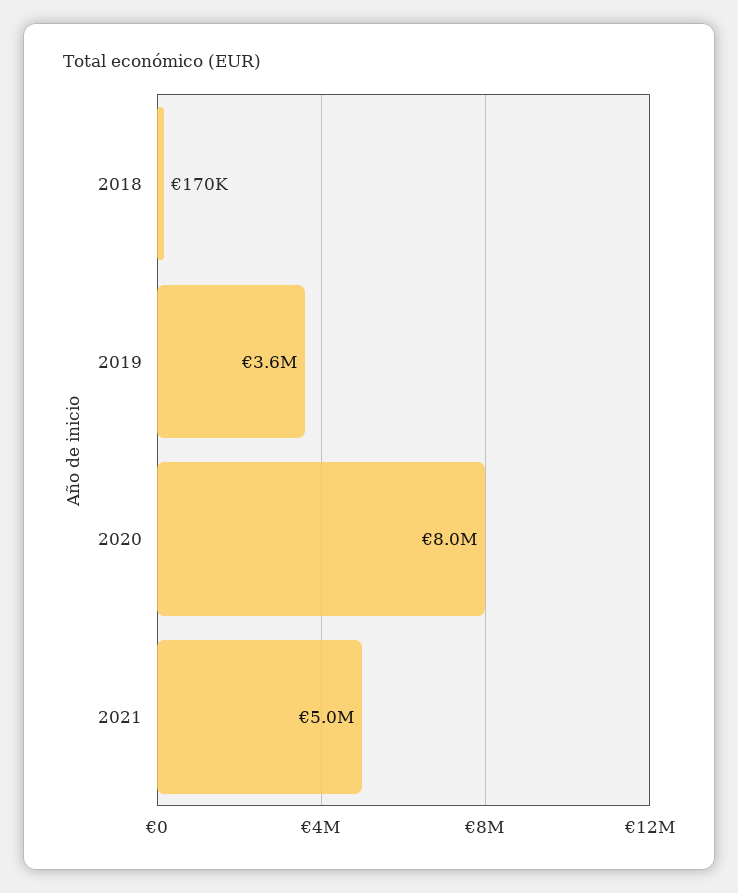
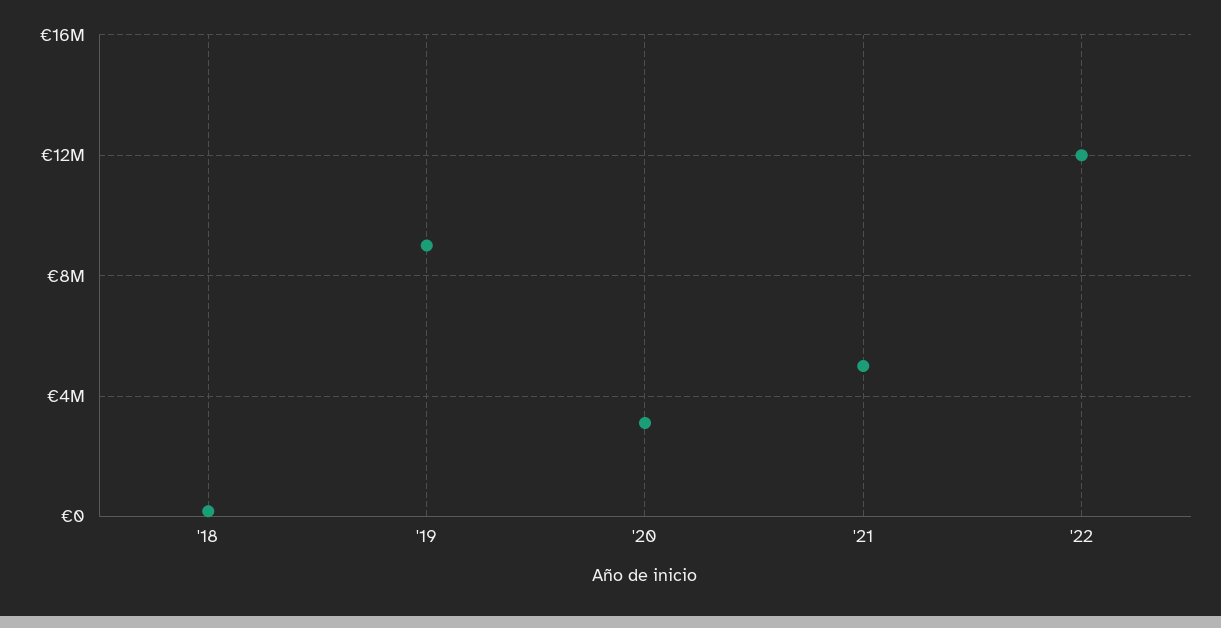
2019: 3600000 -> 9000000
2020: 8000000 -> 3000000
'22: none -> 12000000

